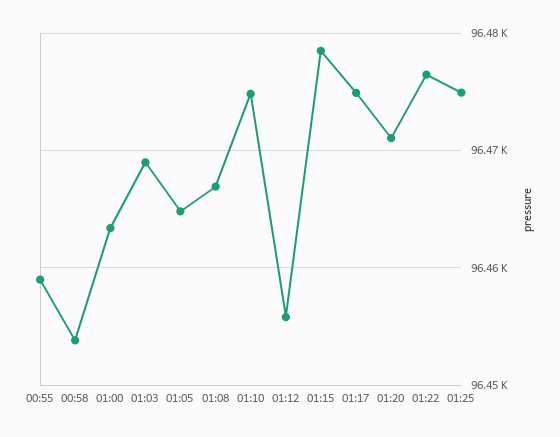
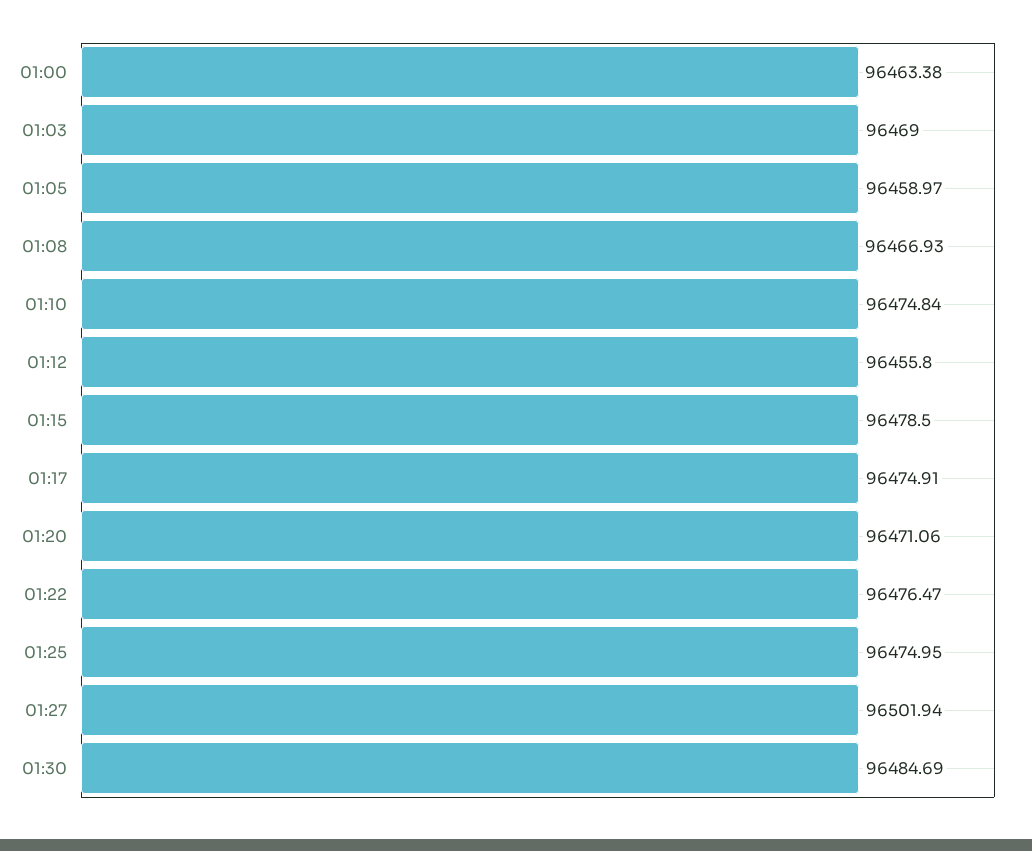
00:55: 96459 -> none
00:58: 96454 -> none
01:05: 96465 -> 96458.97
01:27: none -> 96501.94
01:30: none -> 96484.69

